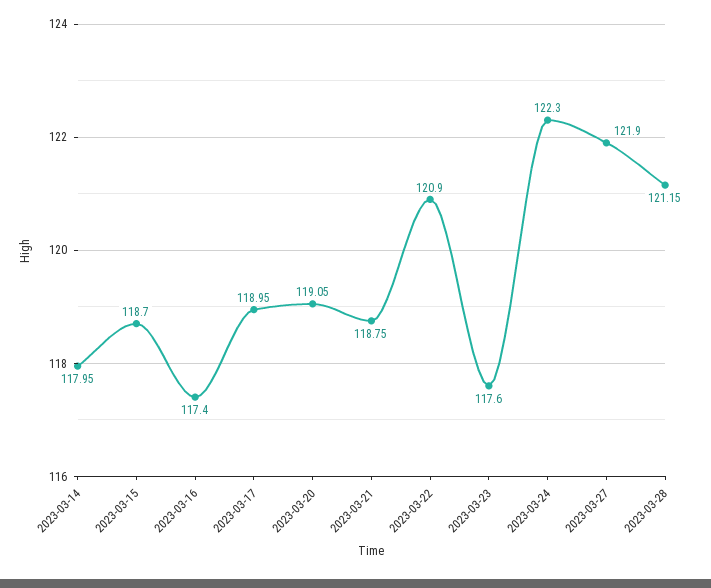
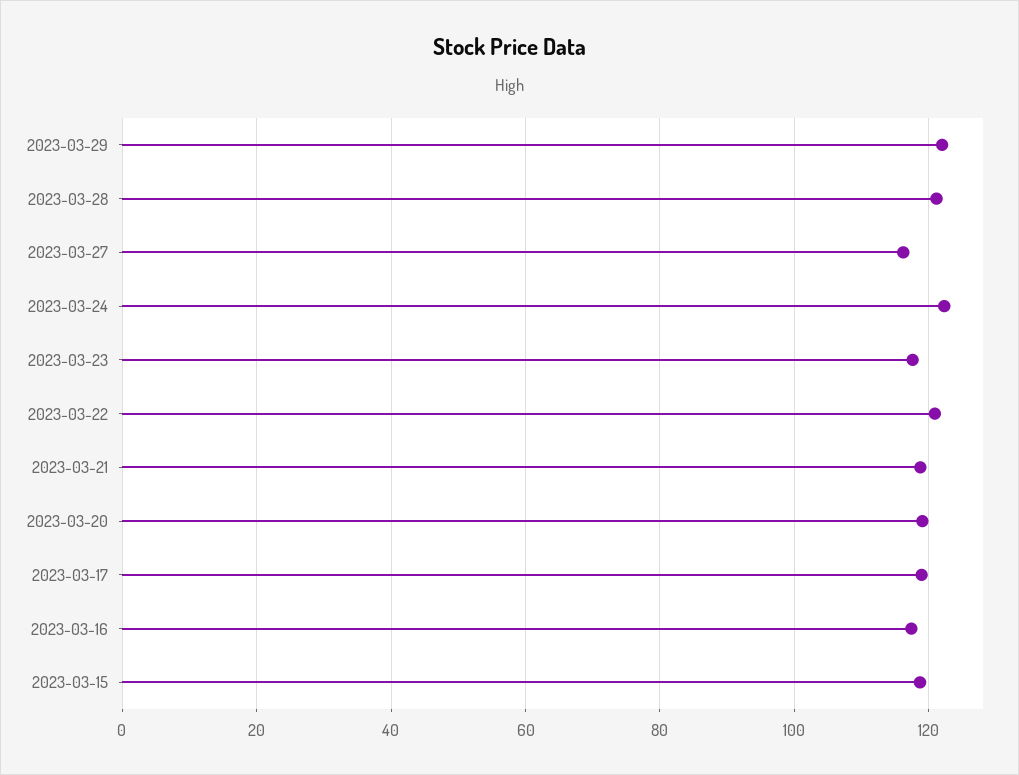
2023-03-14: 117.95 -> none
2023-03-27: 121.9 -> 116
2023-03-29: none -> 122

